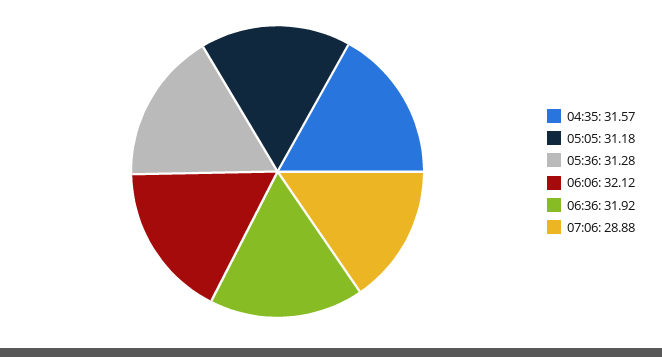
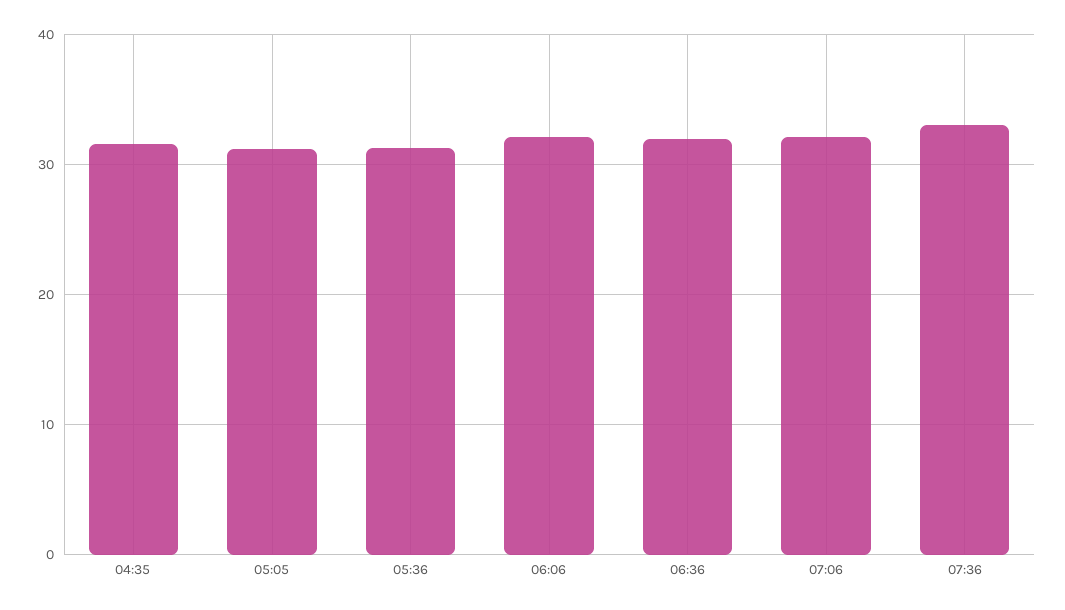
07:06: 28.88 -> 32
07:36: none -> 33

